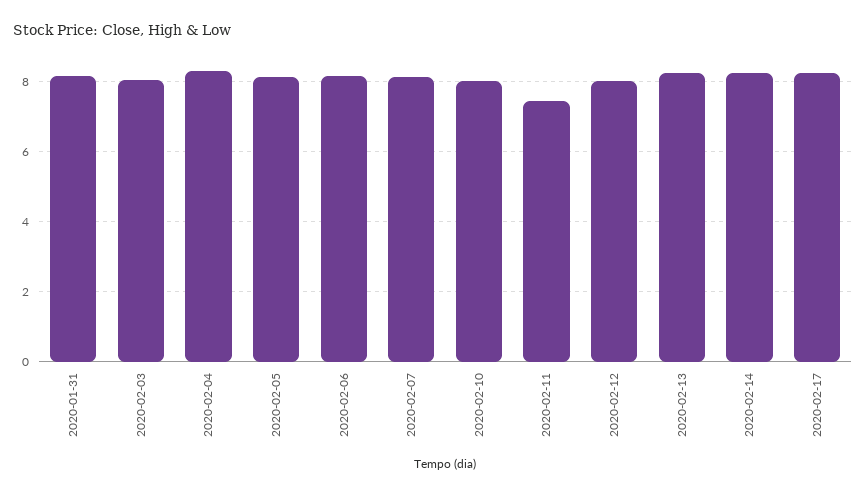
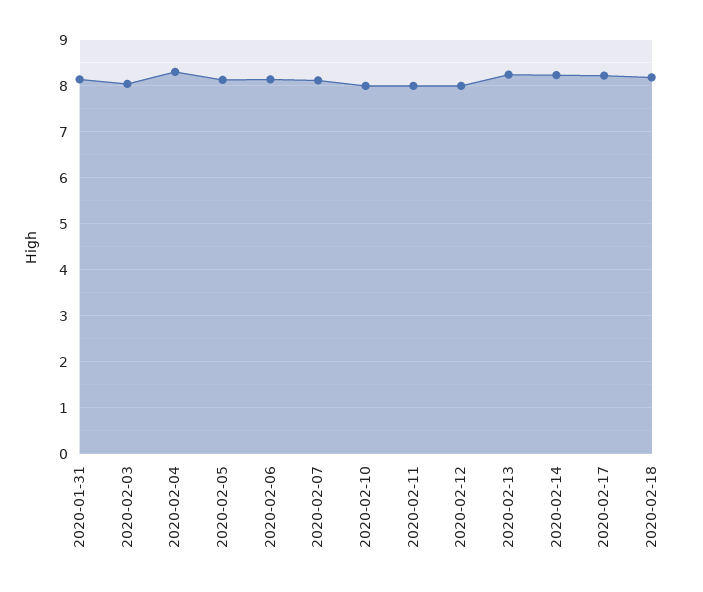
2020-02-11: 7.4 -> 8
2020-02-18: none -> 8.2

